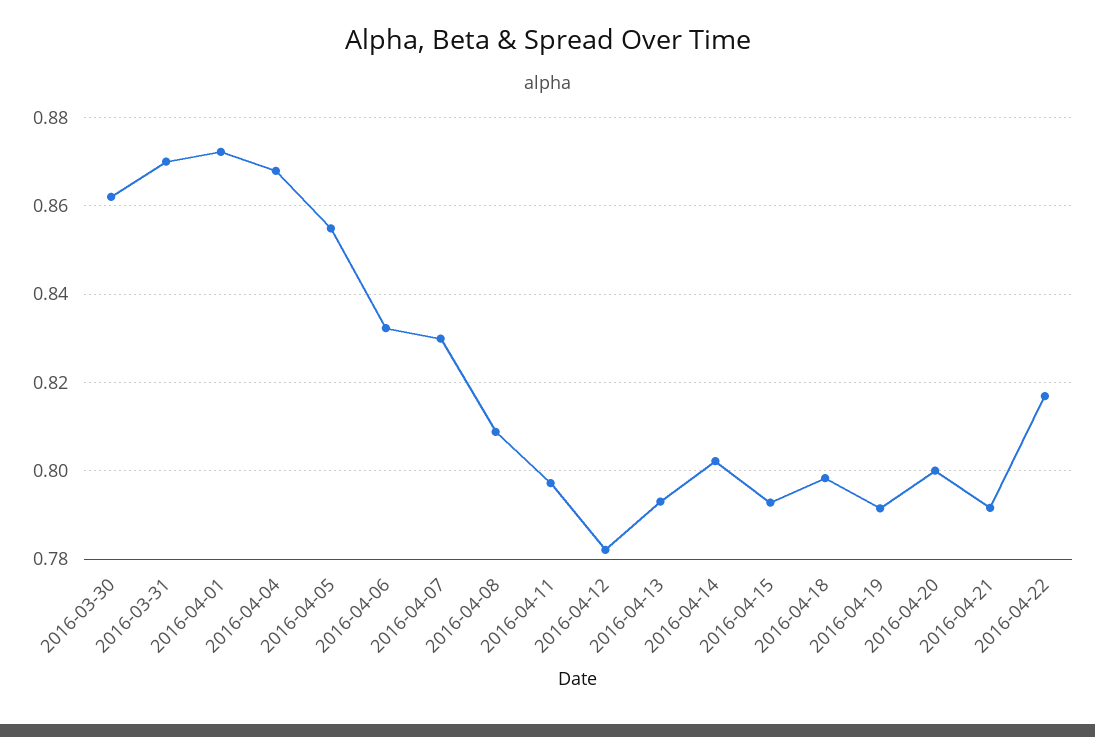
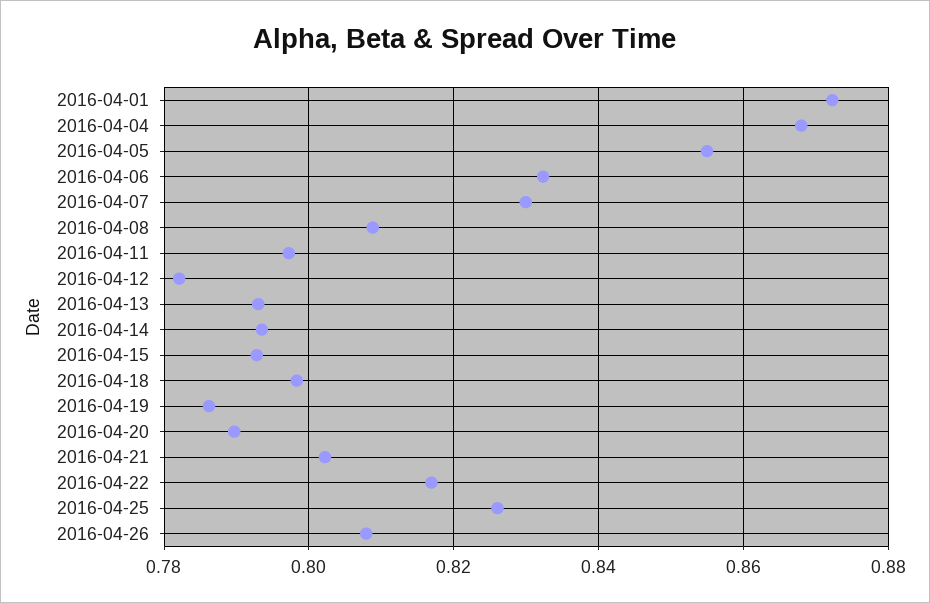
2016-03-30: 0.862 -> none
2016-03-31: 0.87 -> none
2016-04-14: 0.802 -> 0.794
2016-04-19: 0.792 -> 0.786
2016-04-20: 0.8 -> 0.79
2016-04-21: 0.792 -> 0.802
2016-04-25: none -> 0.826
2016-04-26: none -> 0.808

